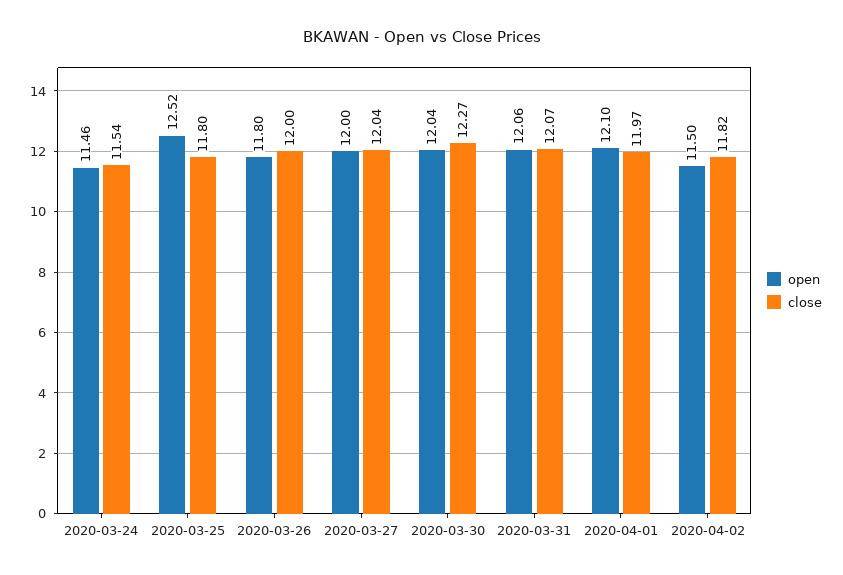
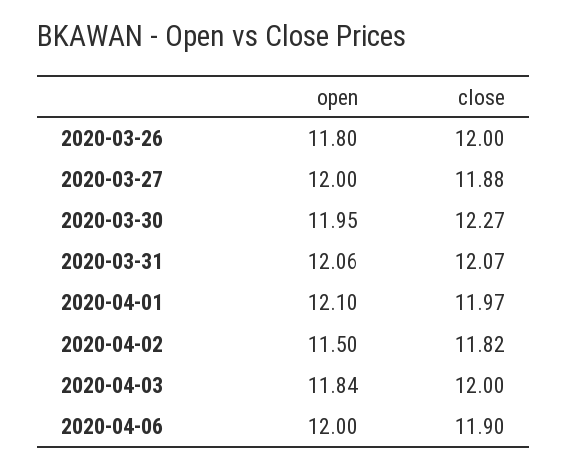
open, 2020-03-24: 11.46 -> none
close, 2020-03-24: 11.54 -> none
open, 2020-03-25: 12.52 -> none
close, 2020-03-25: 11.8 -> none
close, 2020-03-27: 12.04 -> 11.88
open, 2020-03-30: 12.04 -> 11.95
open, 2020-04-03: none -> 11.84
close, 2020-04-03: none -> 12
open, 2020-04-06: none -> 12
close, 2020-04-06: none -> 11.9

